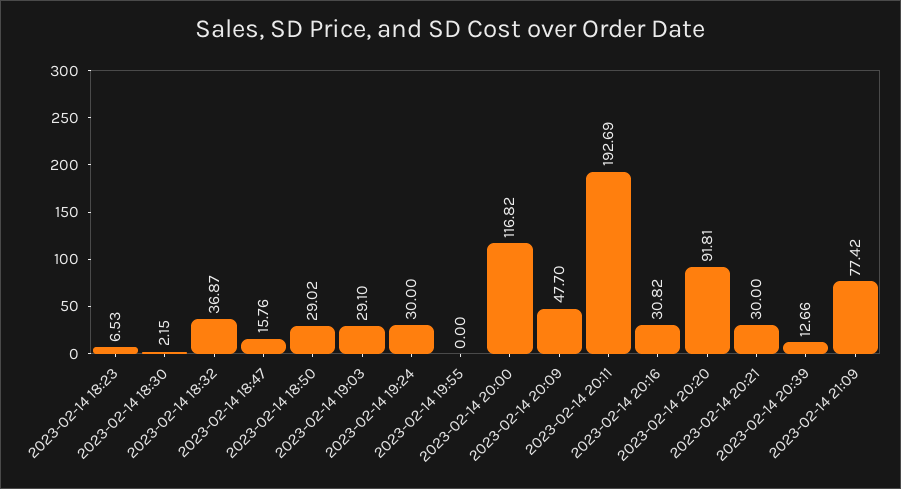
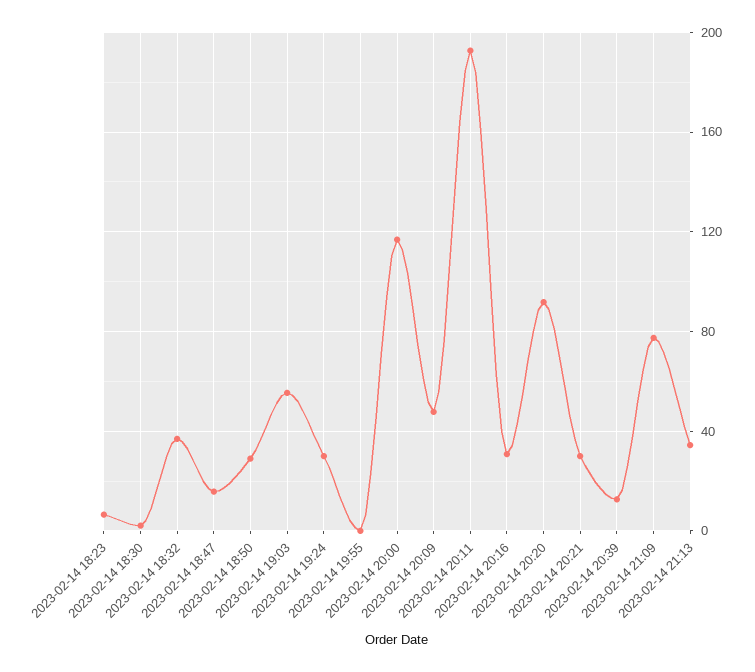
2023-02-14 19:03: 29.1 -> 55
2023-02-14 21:13: none -> 35

